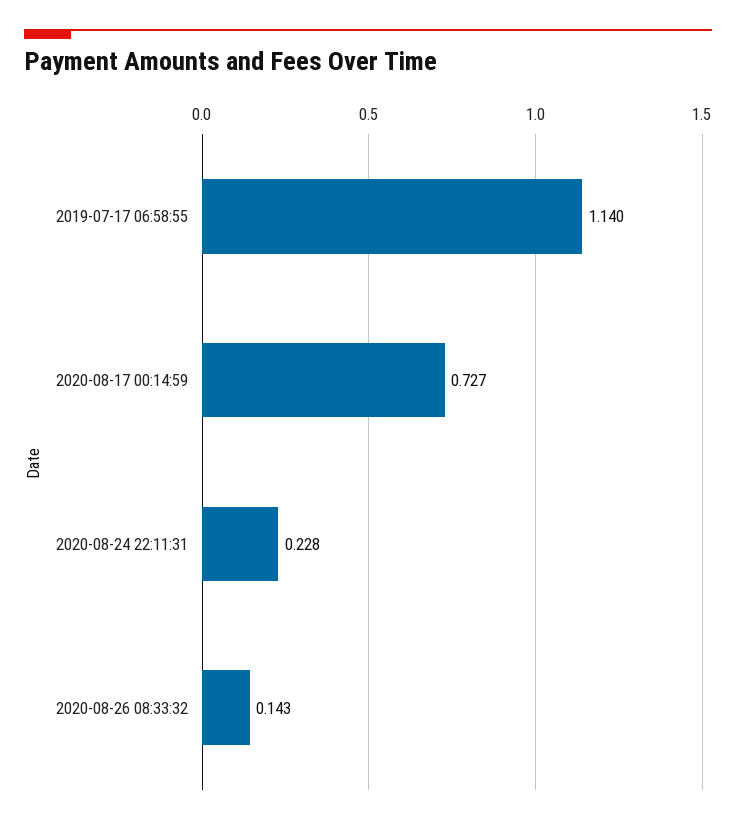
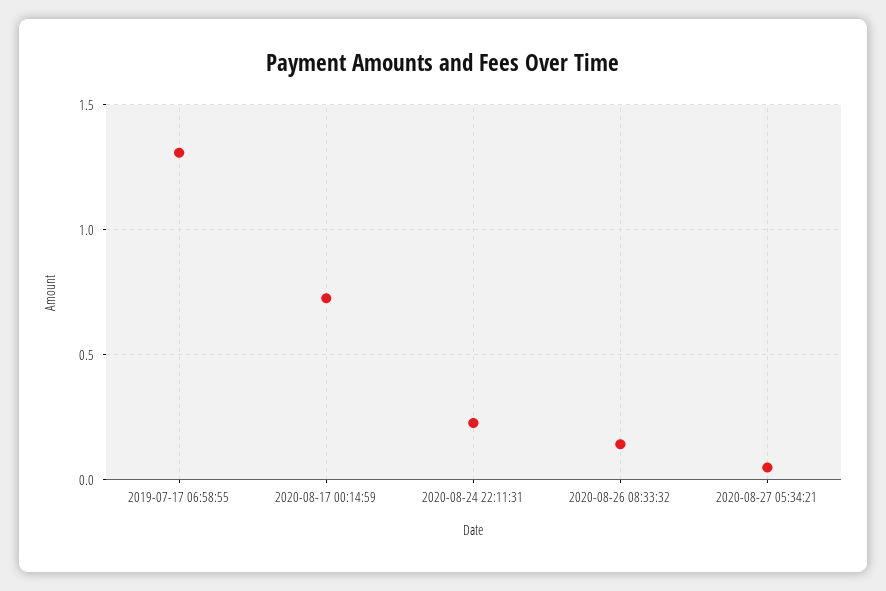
2019-07-17 06:58:55: 1.14 -> 1.3
2020-08-27 05:34:21: none -> 0.05

